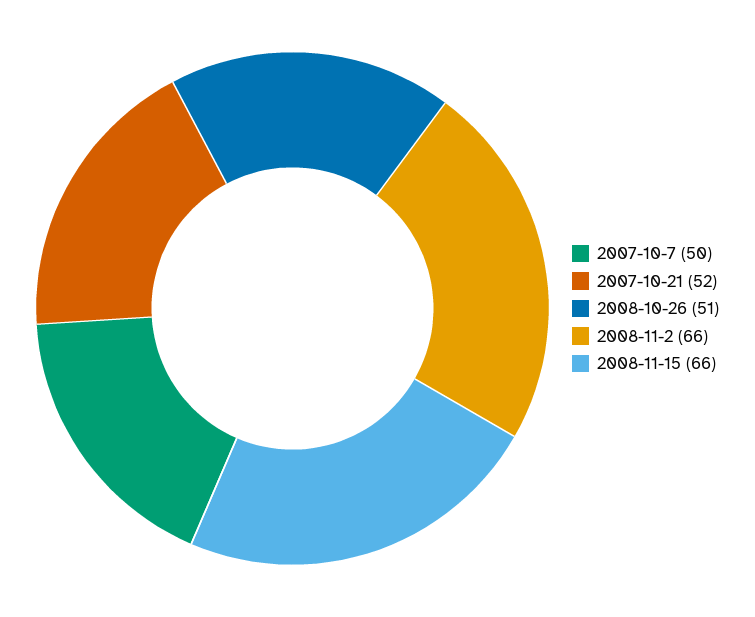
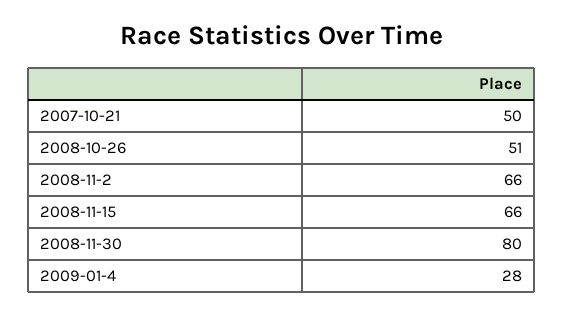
2007-10-7: 50 -> none
2007-10-21: 52 -> 50
2008-11-30: none -> 80
2009-01-4: none -> 28

